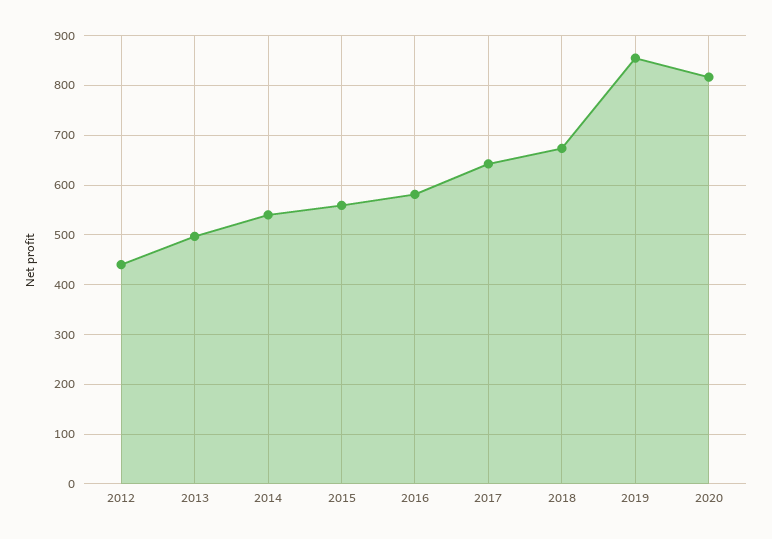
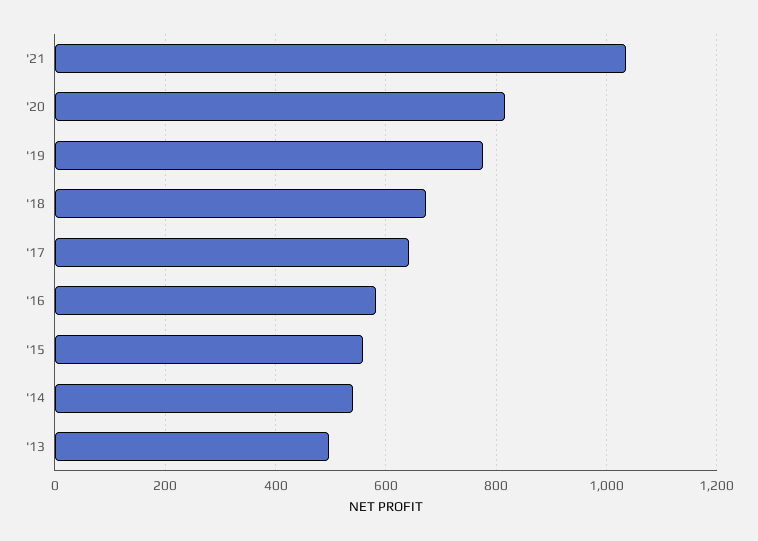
2012: 440 -> none
2019: 860 -> 780
'21: none -> 1040

